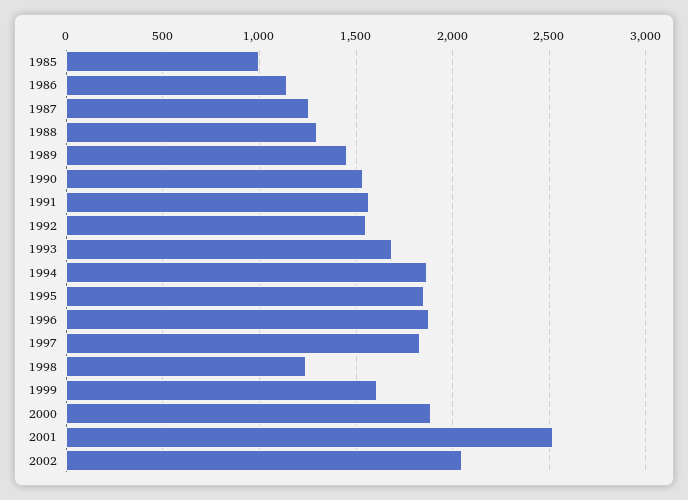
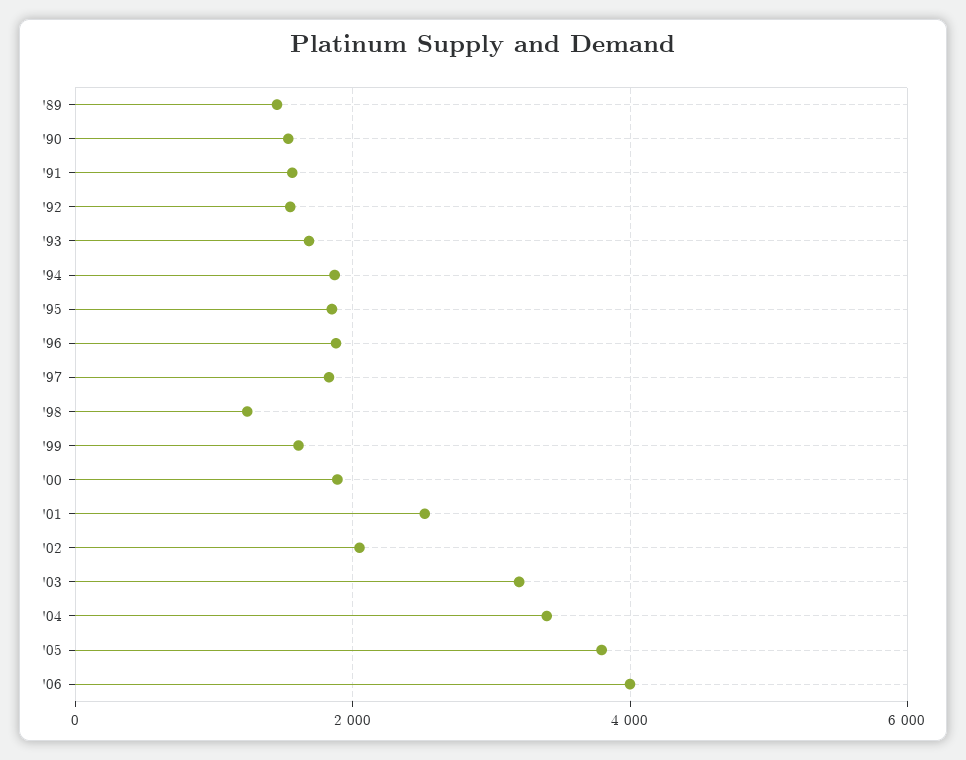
1985: 1000 -> none
1986: 1150 -> none
1987: 1250 -> none
1988: 1300 -> none
'03: none -> 3200
'04: none -> 3400
'05: none -> 3800
'06: none -> 4000

